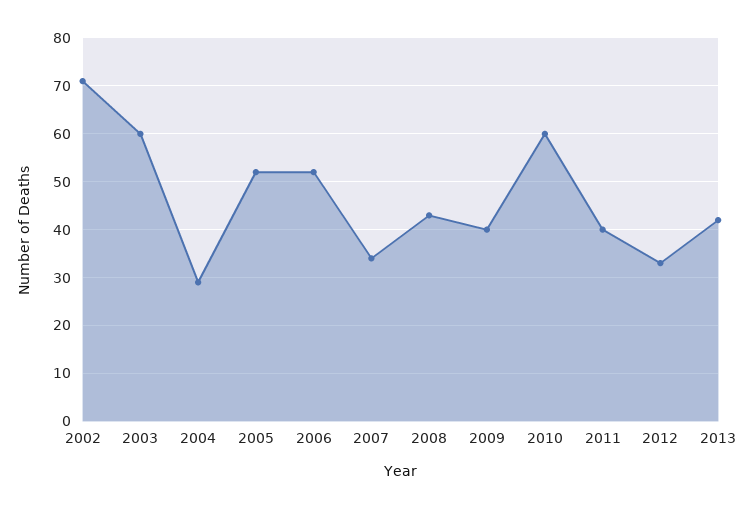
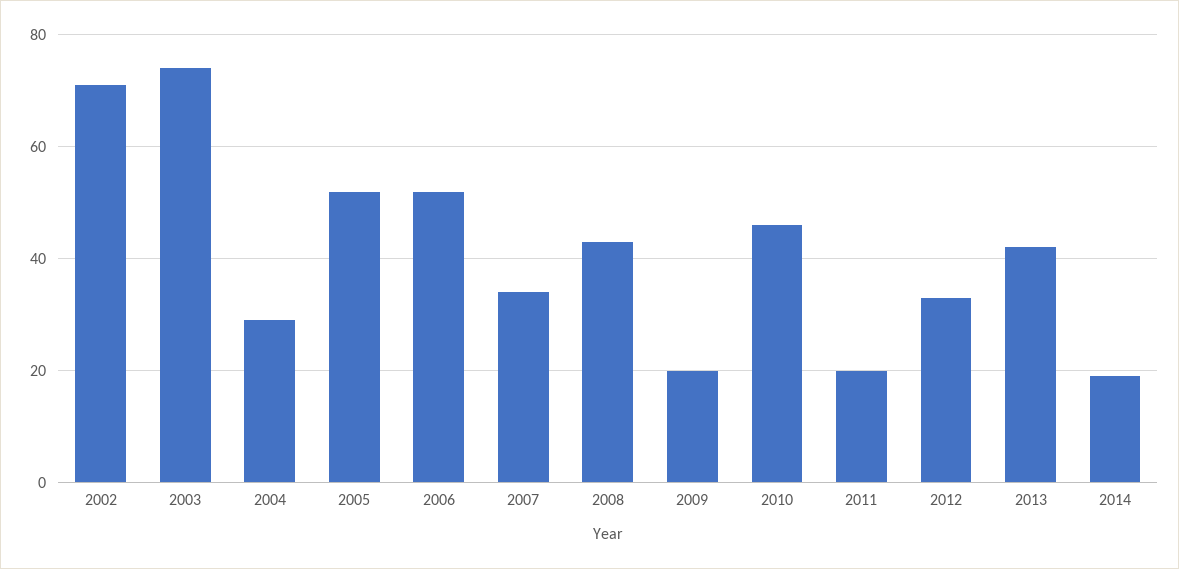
2003: 60 -> 75
2009: 40 -> 20
2010: 60 -> 45
2011: 40 -> 20
2014: none -> 20

